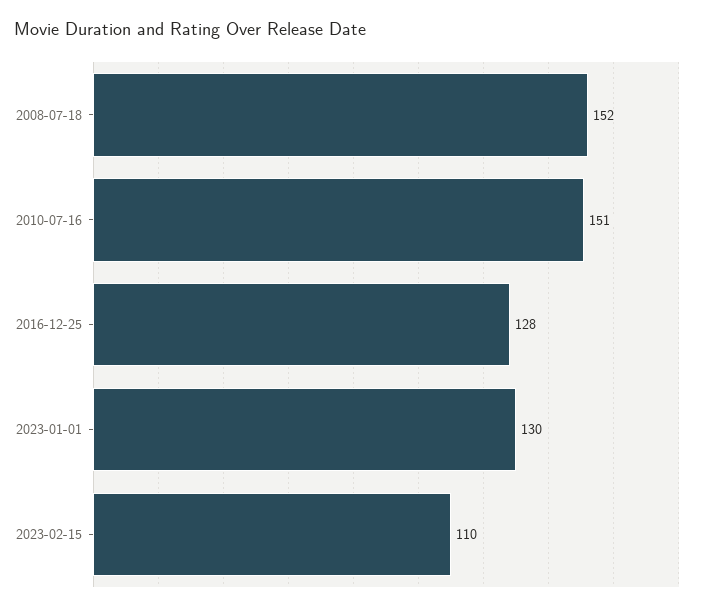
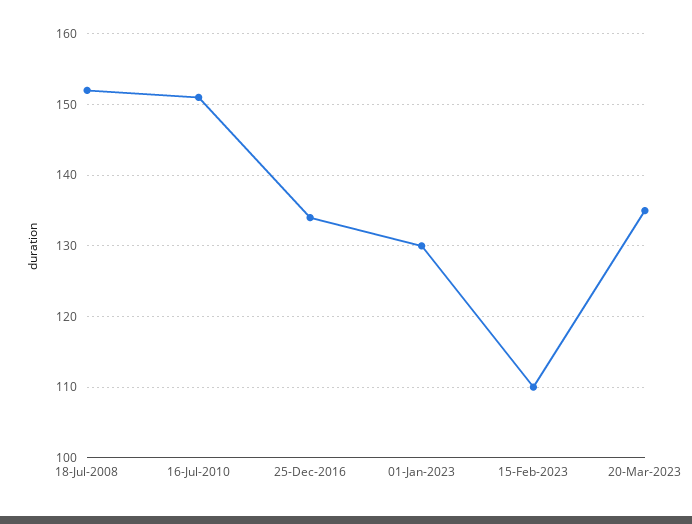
2016-12-25: 128 -> 134
20-Mar-2023: none -> 135

